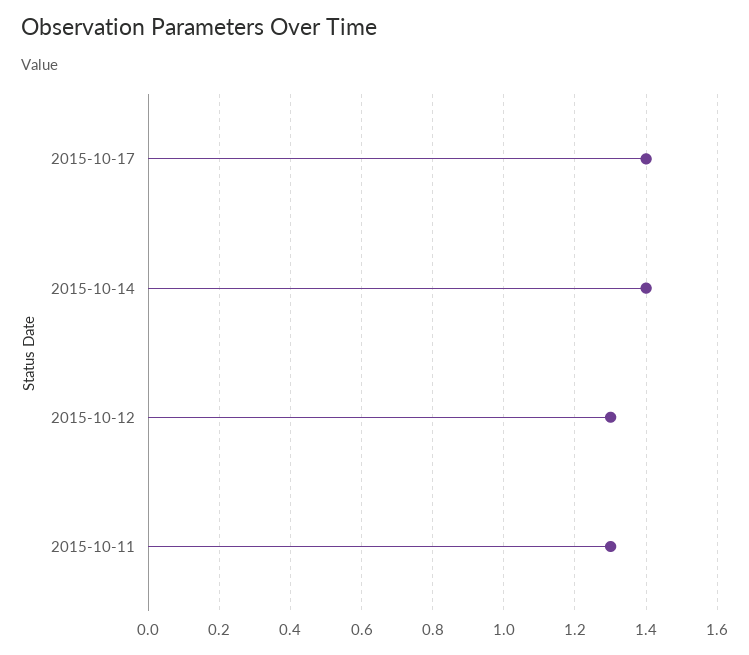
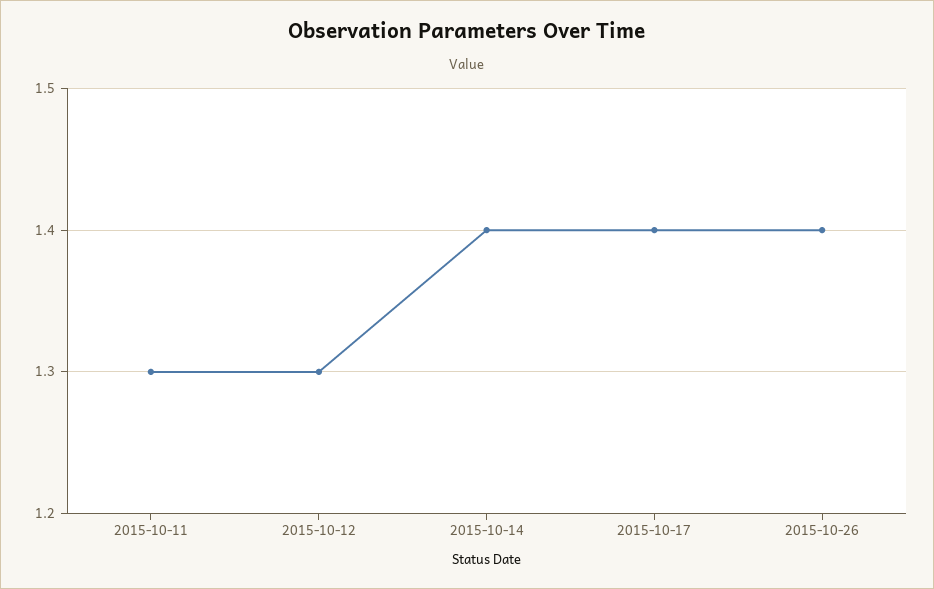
2015-10-26: none -> 1.4

